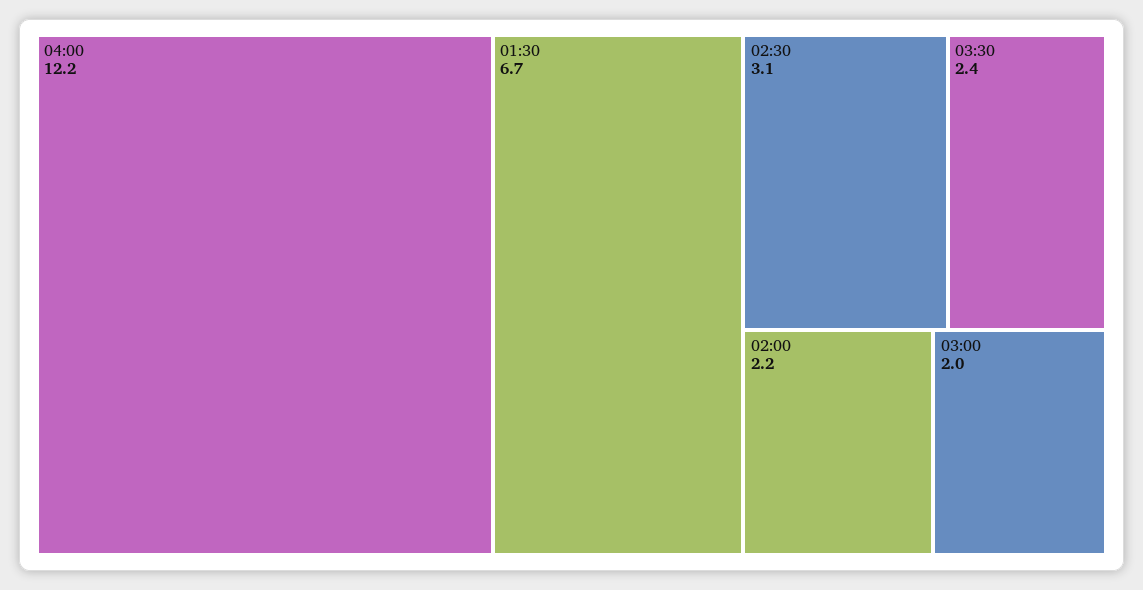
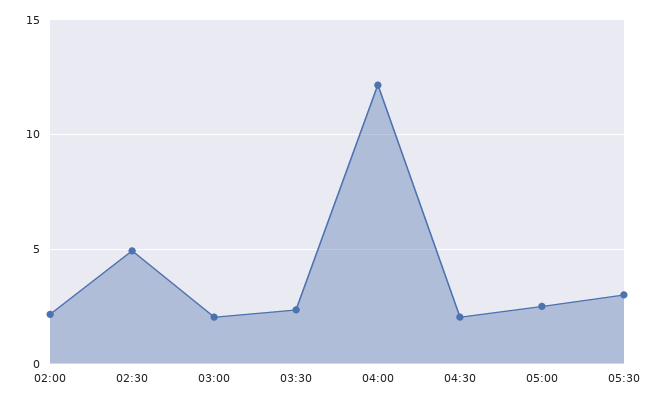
01:30: 6.7 -> none
02:30: 3.1 -> 5
04:30: none -> 2
05:00: none -> 2.5
05:30: none -> 3

